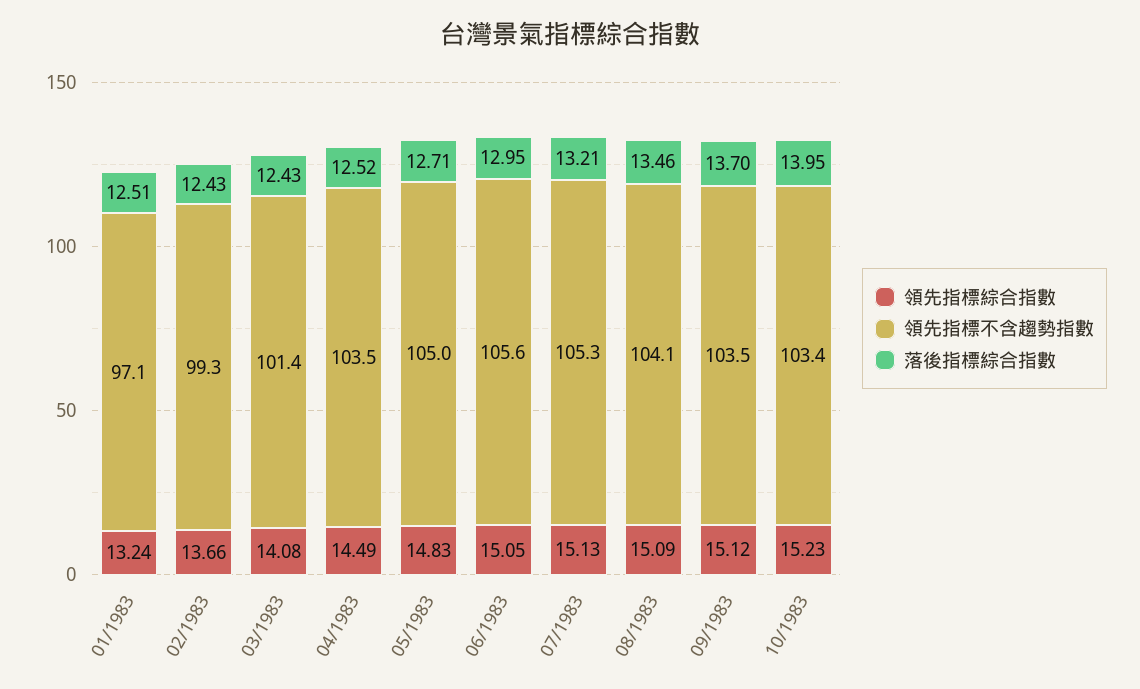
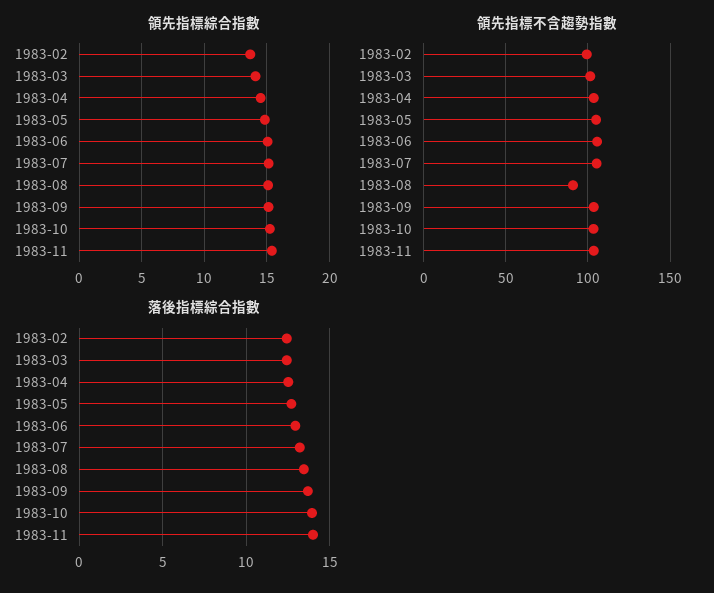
領先指標綜合指數, 01/1983: 13.24 -> none
領先指標不含趨勢指數, 01/1983: 97.1 -> none
落後指標綜合指數, 01/1983: 12.51 -> none
領先指標不含趨勢指數, 08/1983: 104.1 -> 90
領先指標綜合指數, 1983-11: none -> 15.5
領先指標不含趨勢指數, 1983-11: none -> 105
落後指標綜合指數, 1983-11: none -> 14

